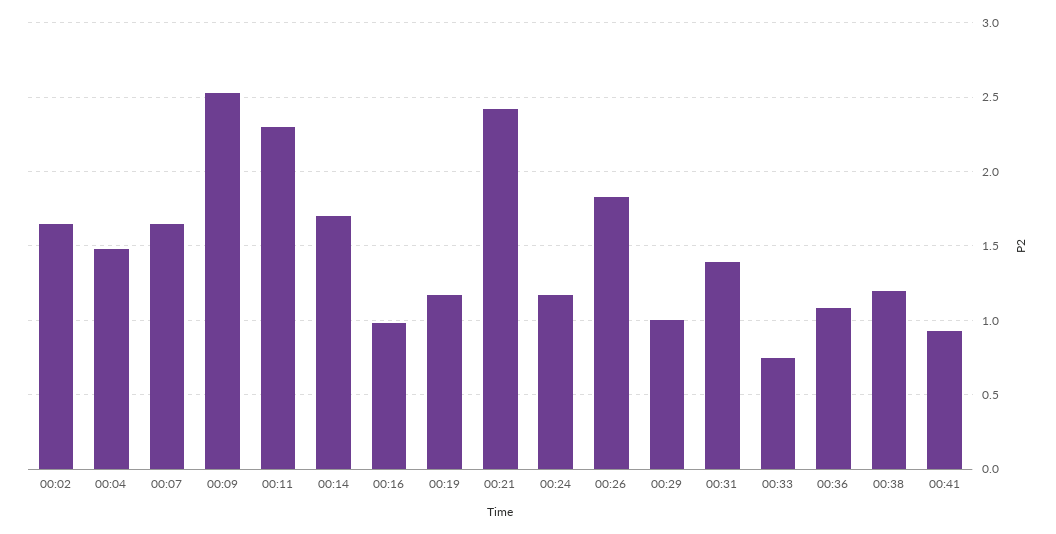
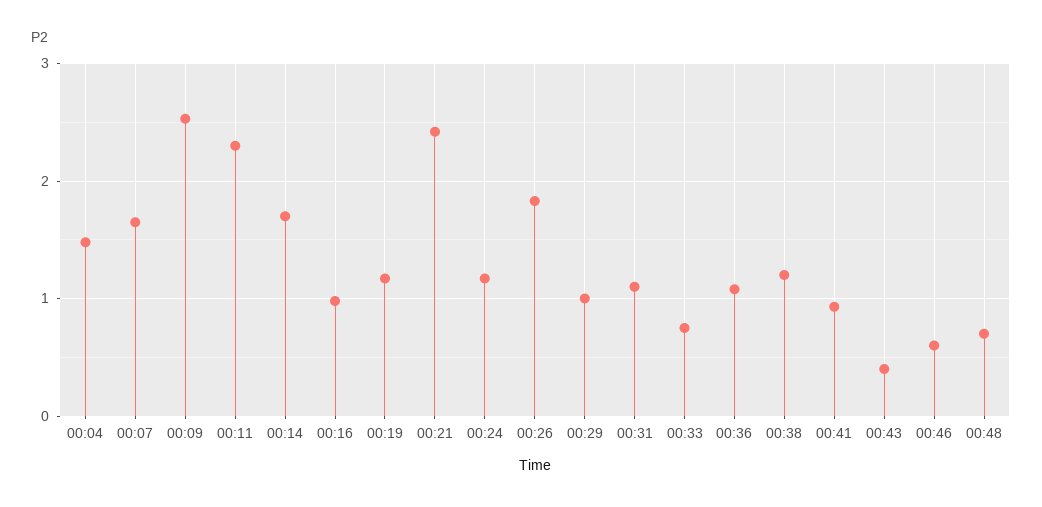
00:02: 1.65 -> none
00:31: 1.4 -> 1.1
00:43: none -> 0.4
00:46: none -> 0.6
00:48: none -> 0.7

